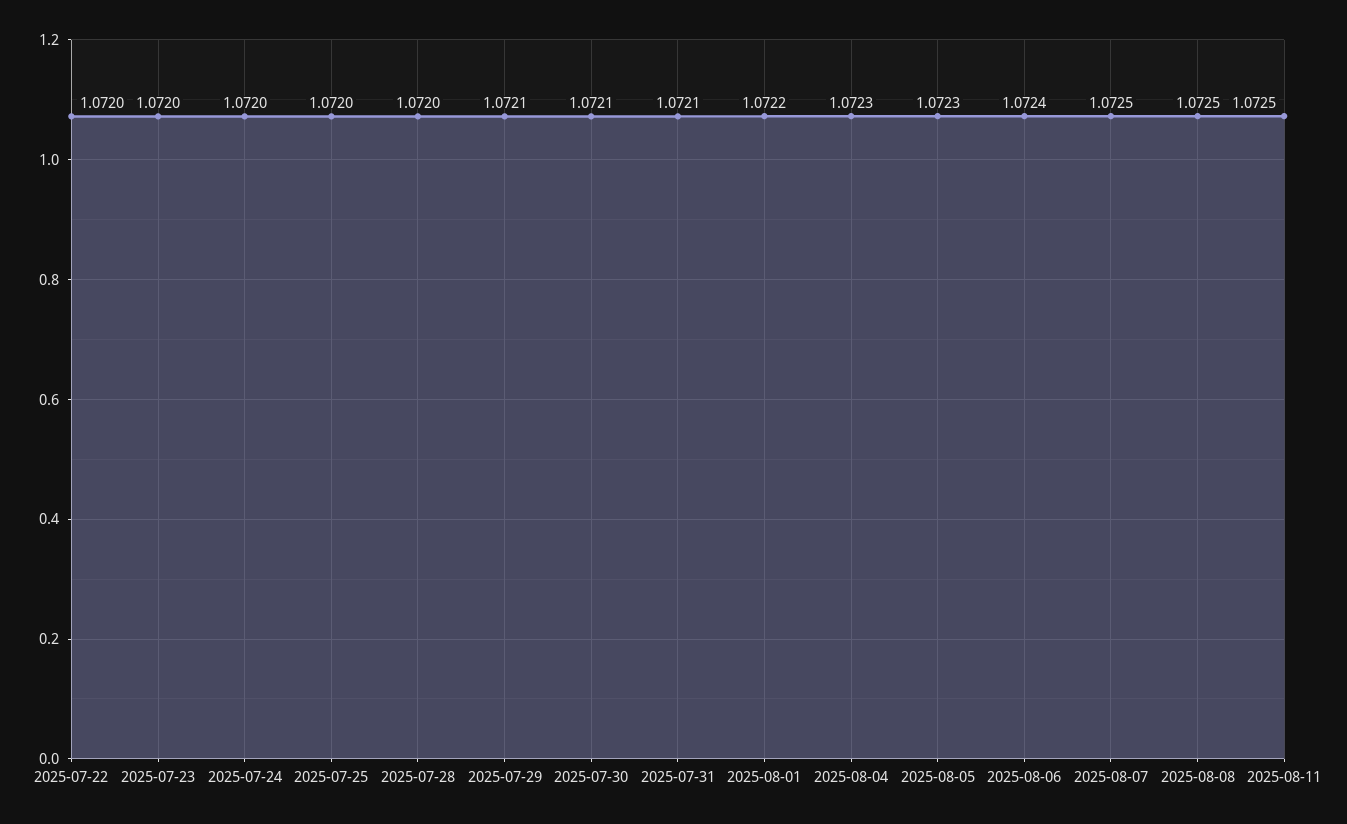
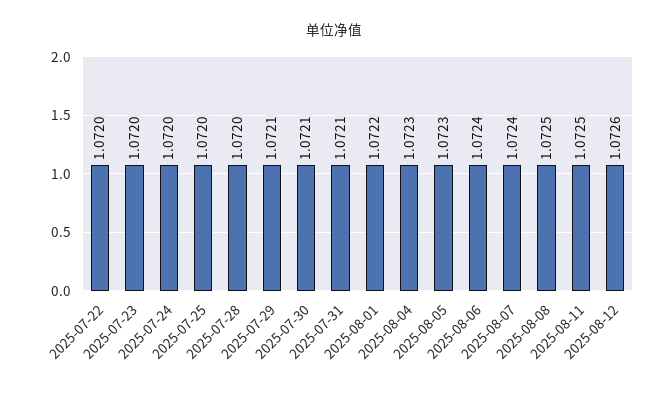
2025-08-07: 1.0725 -> 1.0724
2025-08-12: none -> 1.0726

